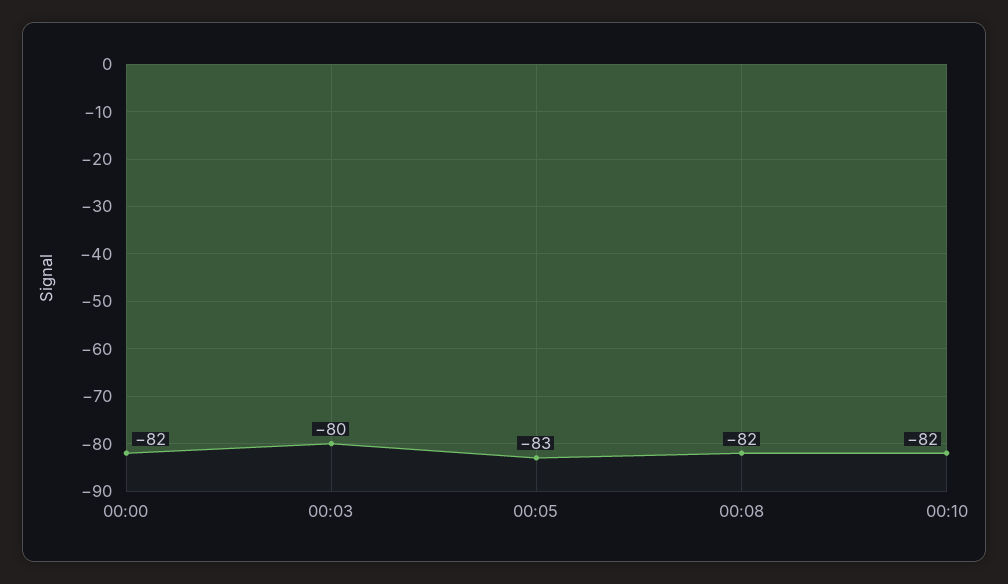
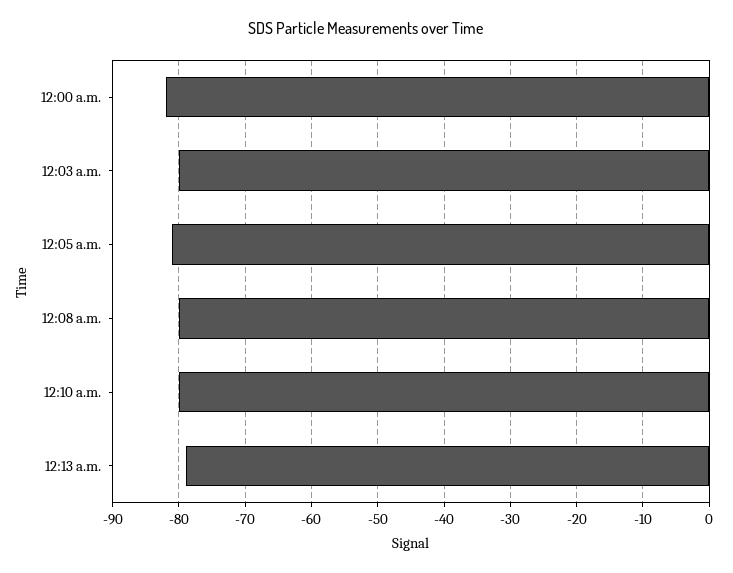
00:05: -83 -> -81
00:08: -82 -> -80
00:10: -82 -> -80
12:13 a.m.: none -> -79

